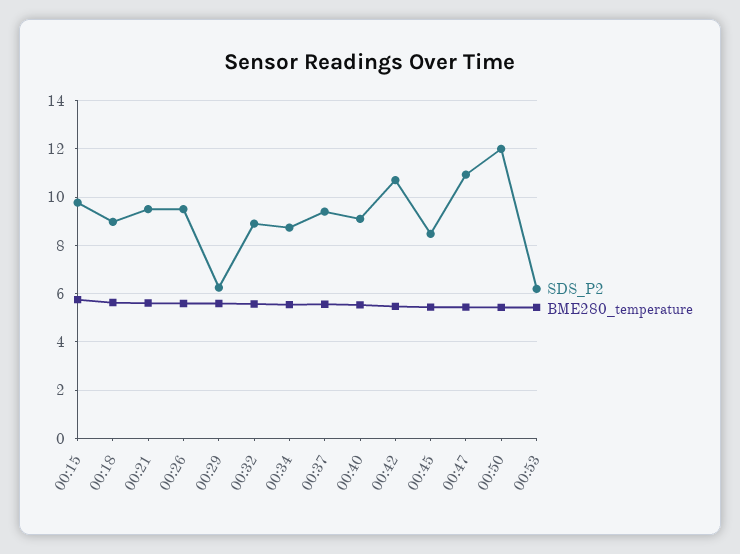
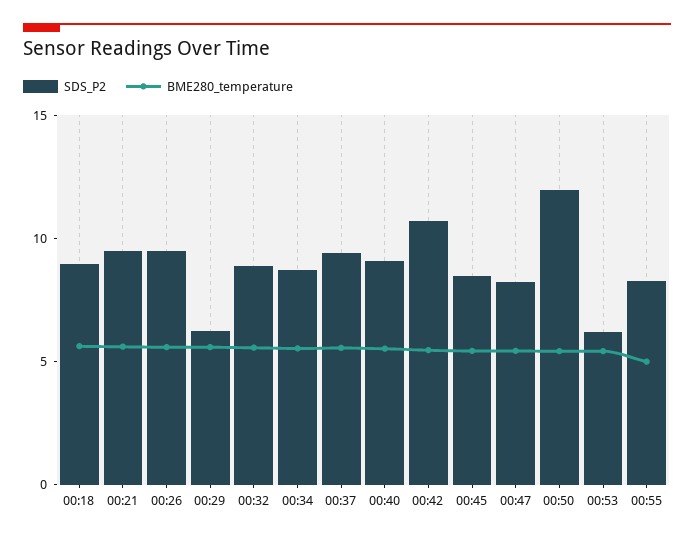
SDS_P2, 00:15: 9.75 -> none
BME280_temperature, 00:15: 5.75 -> none
SDS_P2, 00:47: 11 -> 8
SDS_P2, 00:55: none -> 8
BME280_temperature, 00:55: none -> 5

